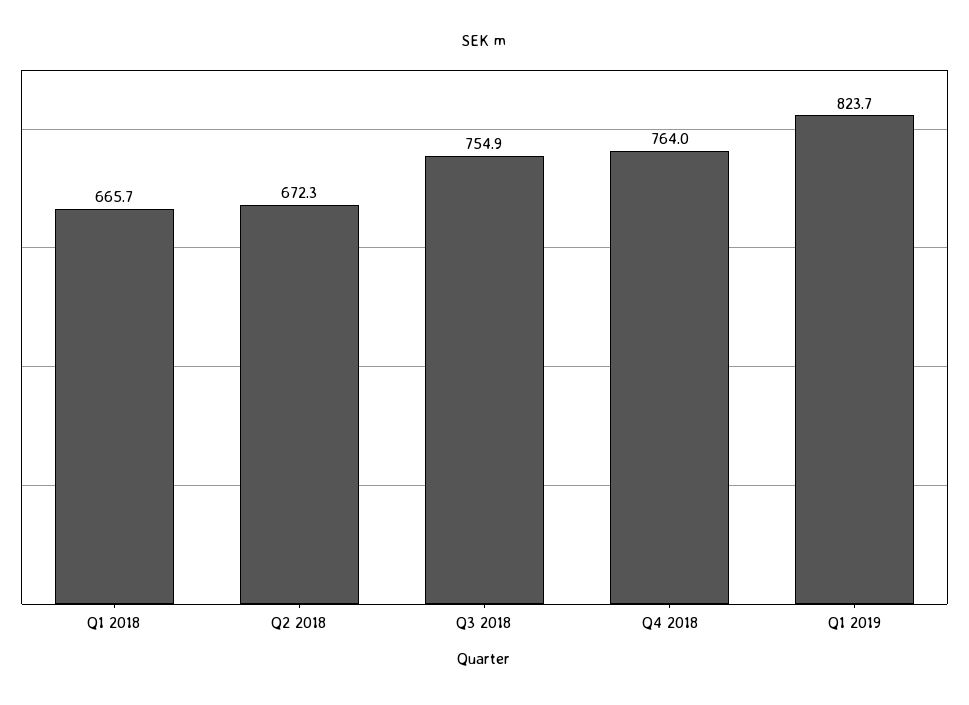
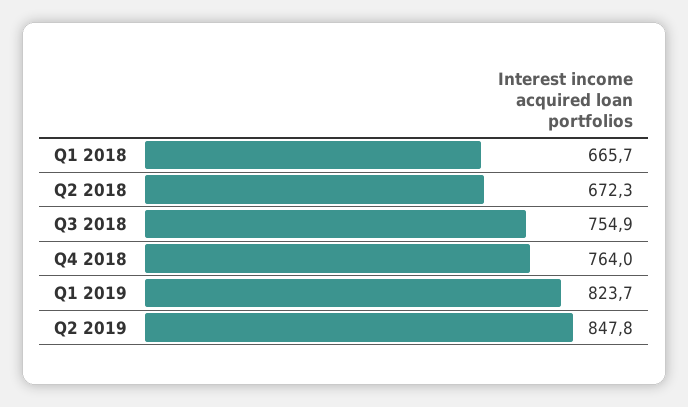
Q2 2019: none -> 847.8

